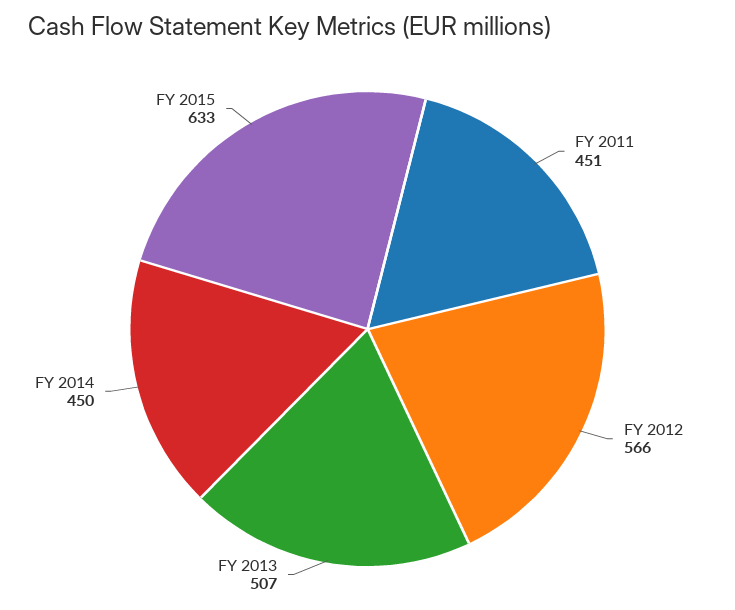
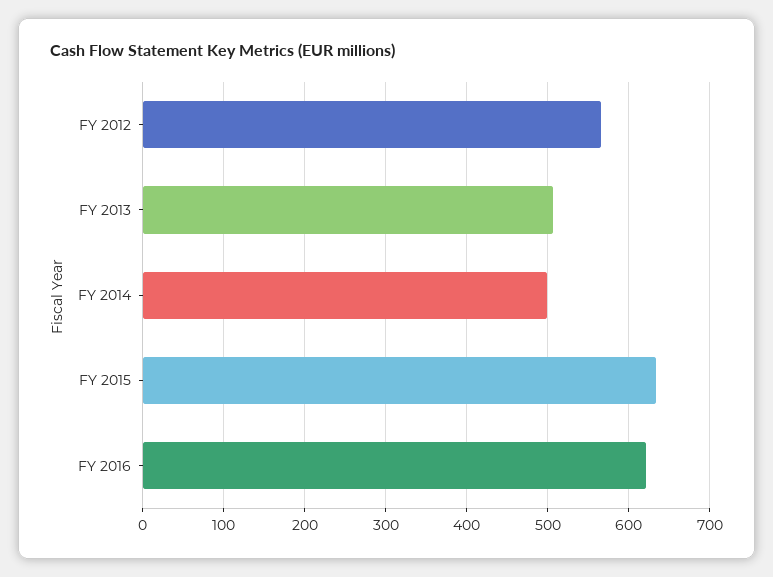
FY 2011: 451 -> none
FY 2014: 450 -> 500
FY 2016: none -> 620

